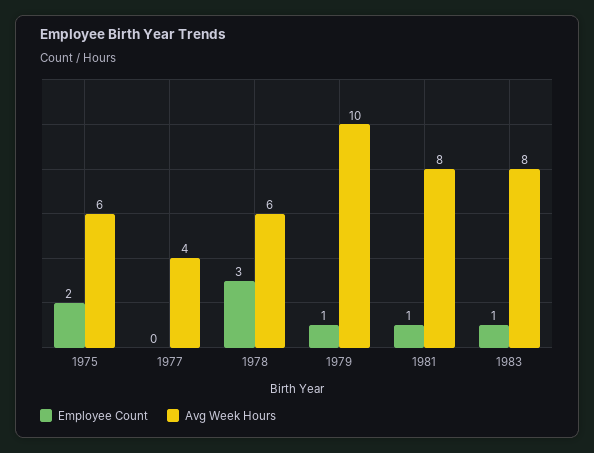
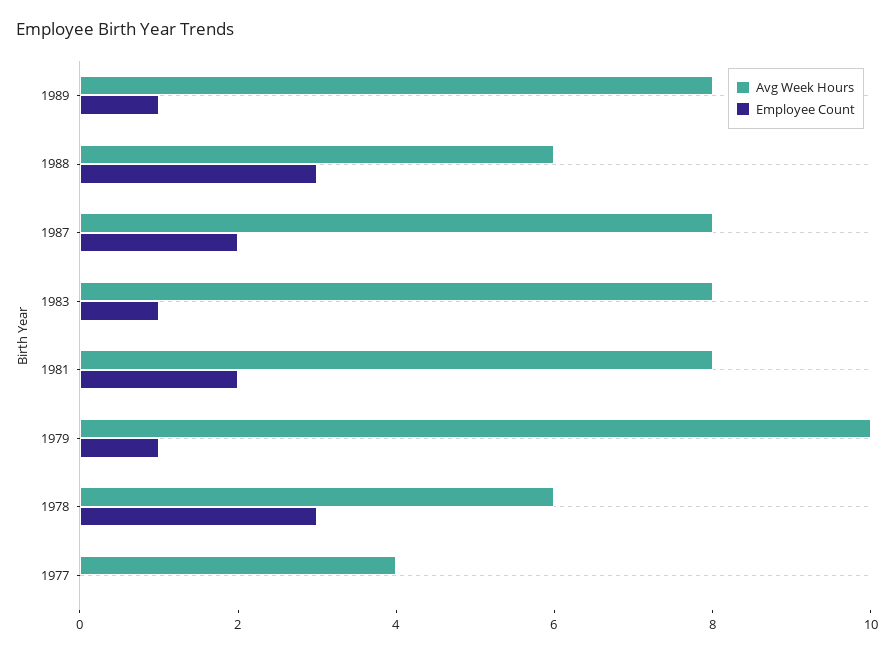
Employee Count, 1975: 2 -> none
Avg Week Hours, 1975: 6 -> none
Employee Count, 1981: 1 -> 2
Avg Week Hours, 1989: none -> 8
Employee Count, 1989: none -> 1
Avg Week Hours, 1988: none -> 6
Employee Count, 1988: none -> 3
Avg Week Hours, 1987: none -> 8
Employee Count, 1987: none -> 2

